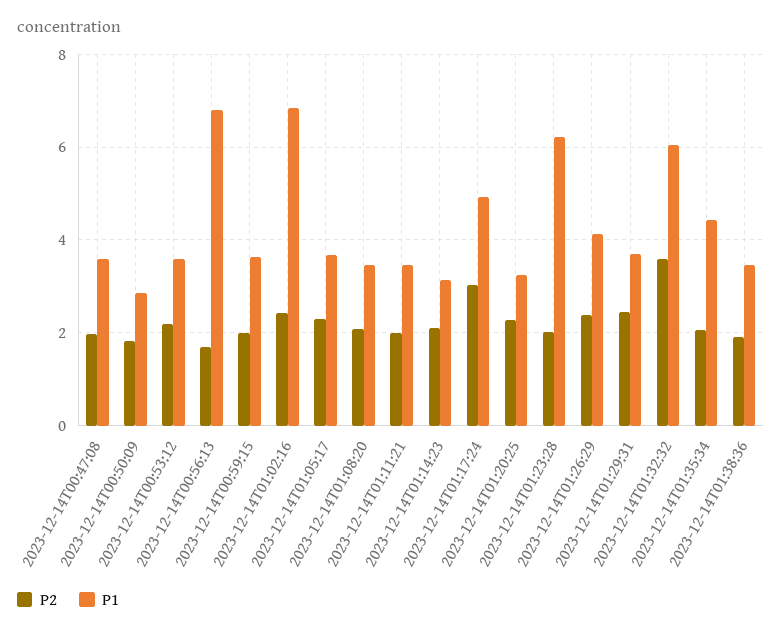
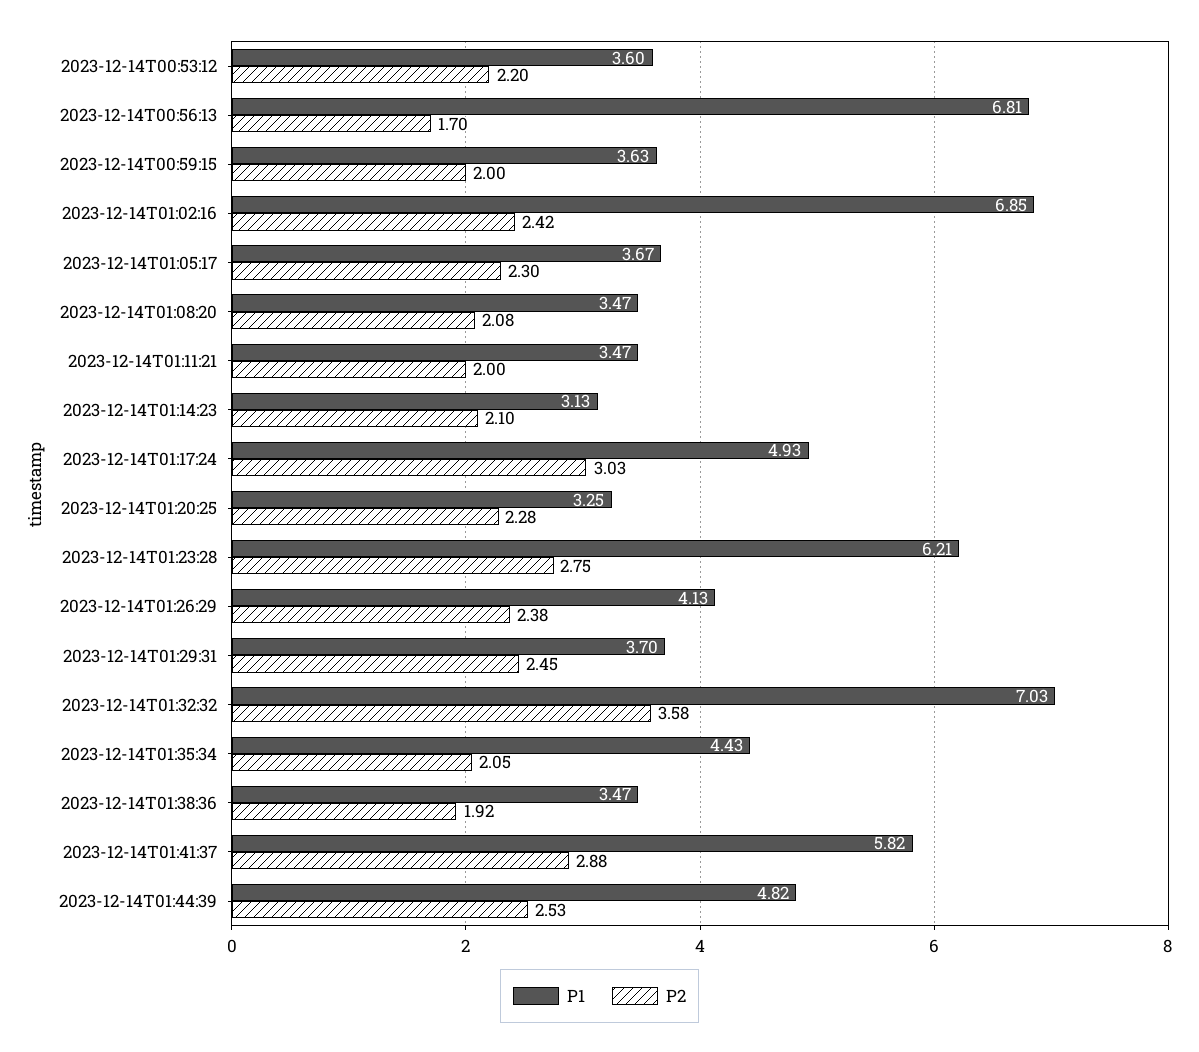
P2, 2023-12-14T00:47:08: 2 -> none
P1, 2023-12-14T00:47:08: 3.6 -> none
P2, 2023-12-14T00:50:09: 1.8 -> none
P1, 2023-12-14T00:50:09: 2.8 -> none
P2, 2023-12-14T01:23:28: 2 -> 2.75
P1, 2023-12-14T01:32:32: 6 -> 7.03
P1, 2023-12-14T01:41:37: none -> 5.82
P2, 2023-12-14T01:41:37: none -> 2.88
P1, 2023-12-14T01:44:39: none -> 4.82
P2, 2023-12-14T01:44:39: none -> 2.53

